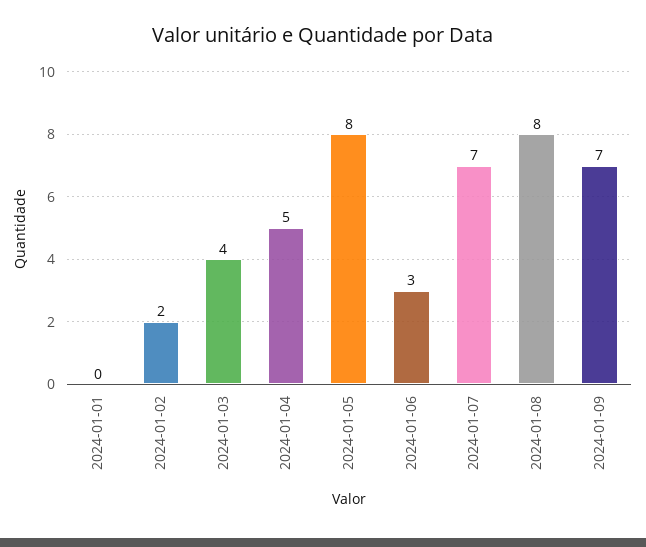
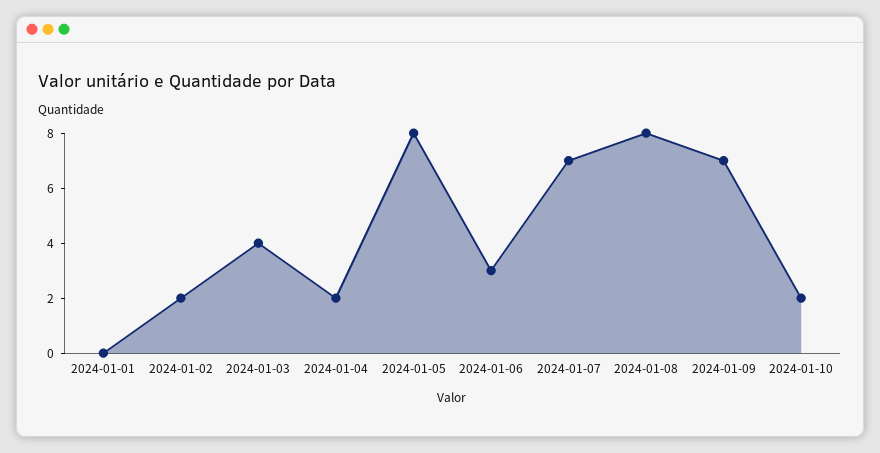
2024-01-04: 5 -> 2
2024-01-10: none -> 2

